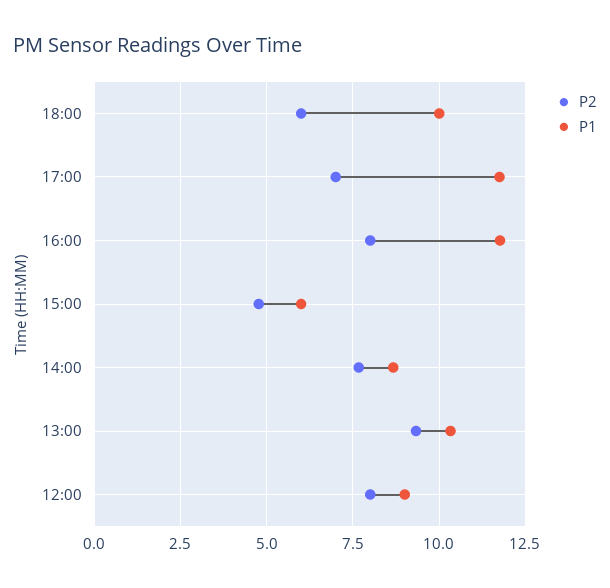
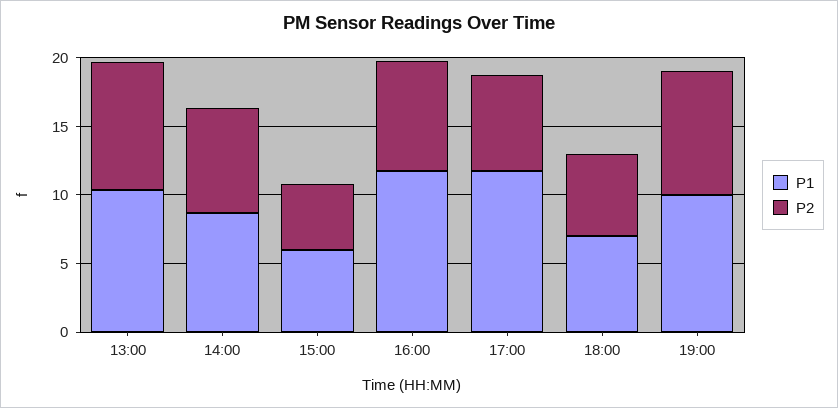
P1, 18:00: 10 -> 7
P2, 12:00: 8 -> none
P1, 12:00: 9 -> none
P1, 19:00: none -> 10
P2, 19:00: none -> 9

